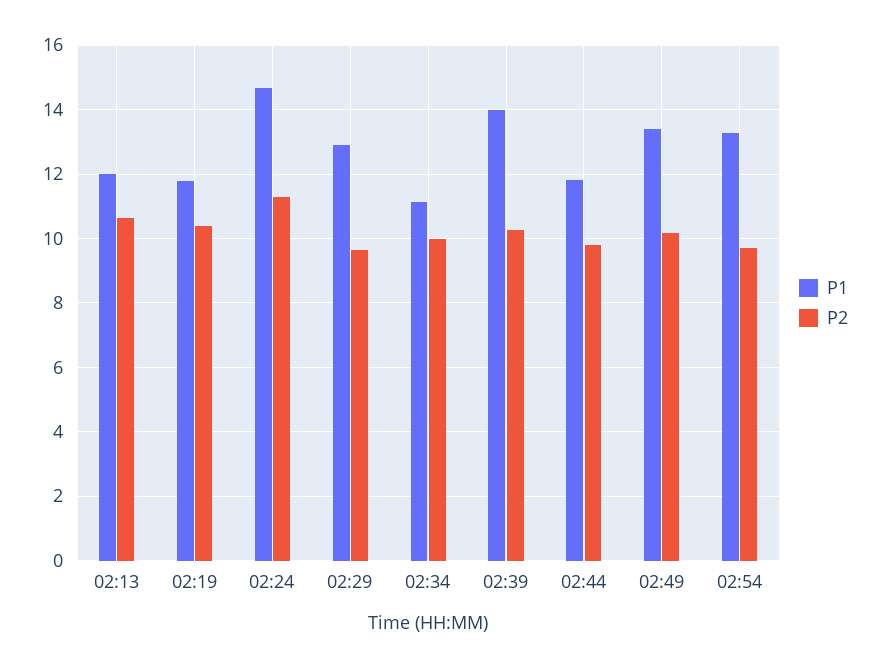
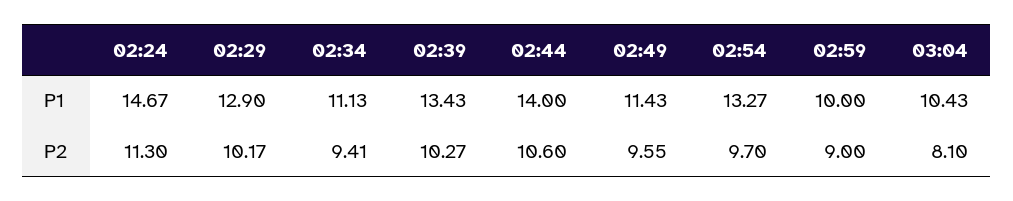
P1, 02:13: 12 -> none
P2, 02:13: 10.6 -> none
P1, 02:19: 11.8 -> none
P2, 02:19: 10.4 -> none
P2, 02:29: 9.6 -> 10.17
P2, 02:34: 10 -> 9.41
P1, 02:39: 14 -> 13.43
P1, 02:44: 11.8 -> 14
P2, 02:44: 9.8 -> 10.6
P1, 02:49: 13.4 -> 11.43
P2, 02:49: 10.2 -> 9.55
P1, 02:59: none -> 10
P1, 03:04: none -> 10.43
P2, 02:59: none -> 9
P2, 03:04: none -> 8.1

